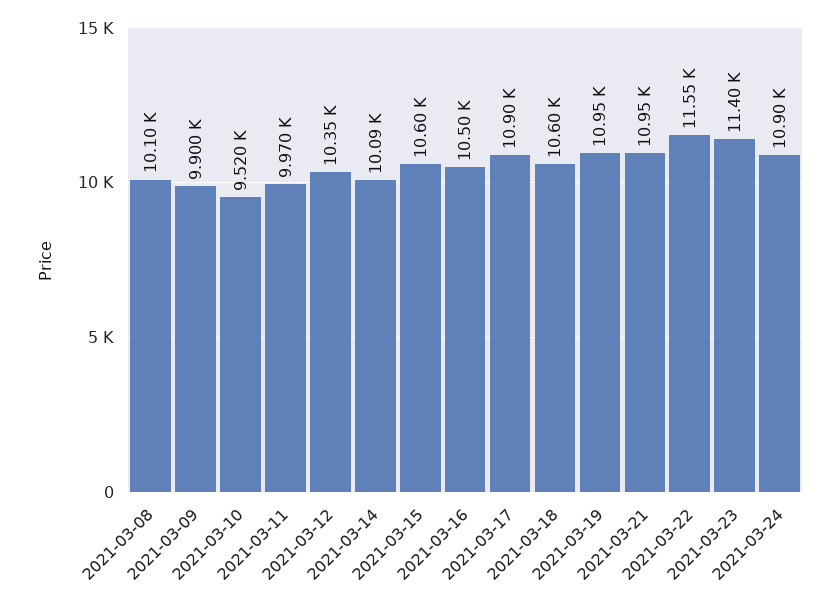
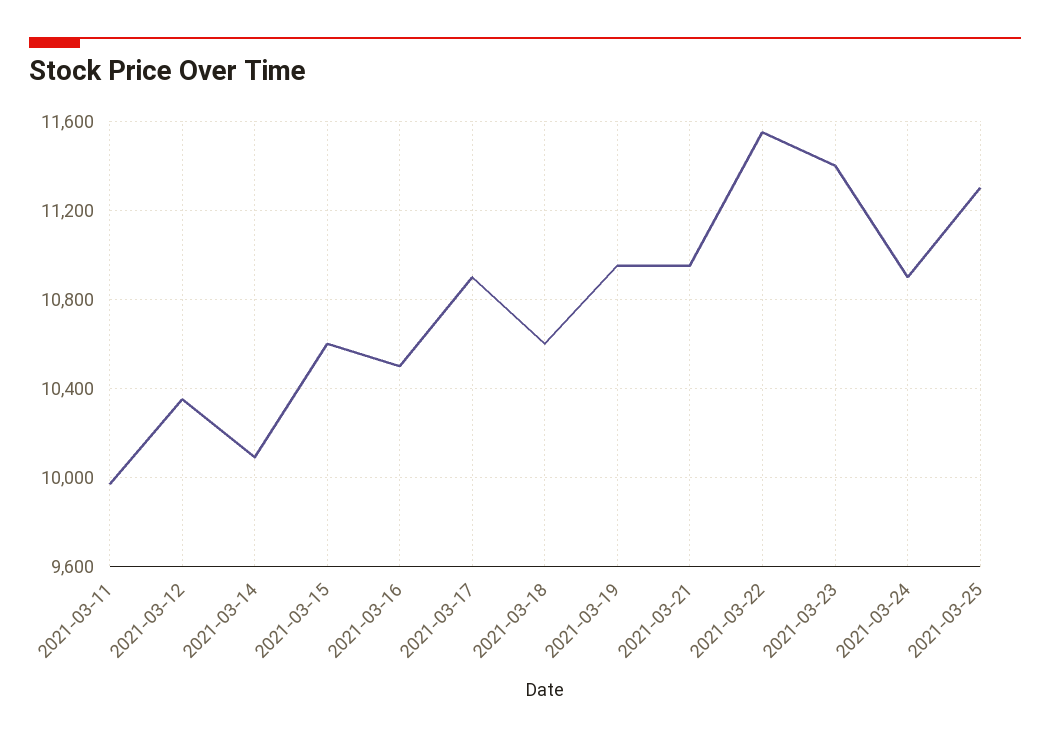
2021-03-08: 10100 -> none
2021-03-09: 9900 -> none
2021-03-10: 9520 -> none
2021-03-25: none -> 11300

